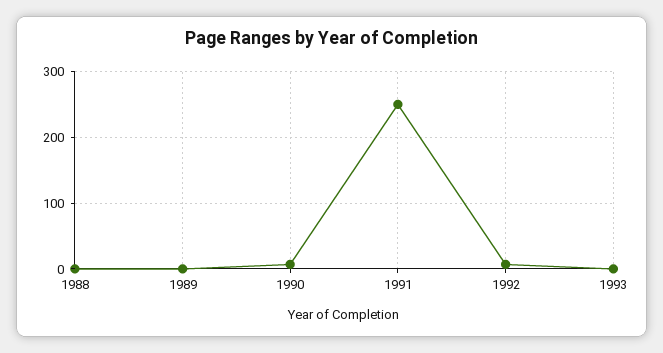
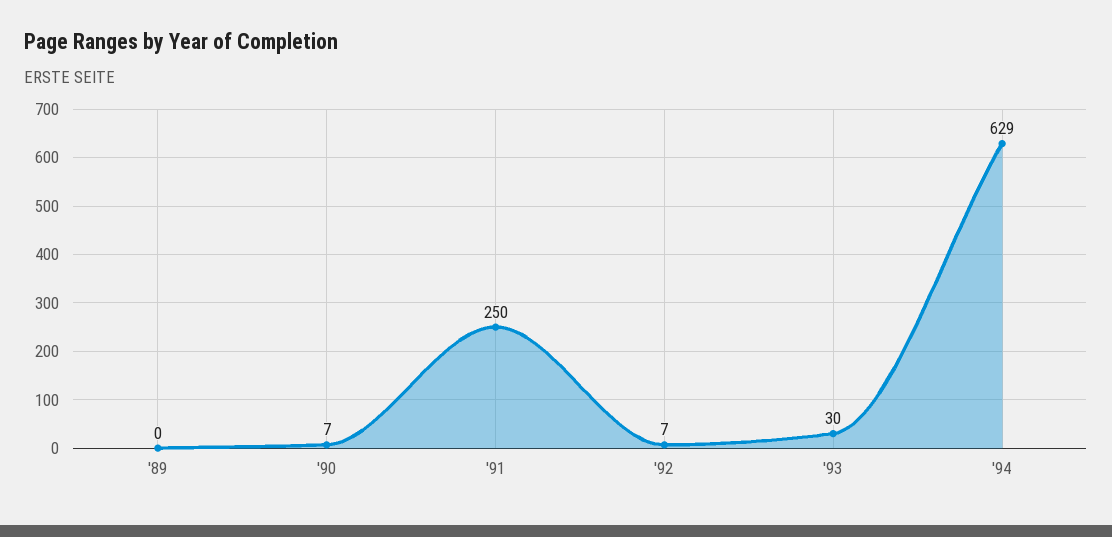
1988: 0 -> none
1993: 0 -> 30
'94: none -> 629

